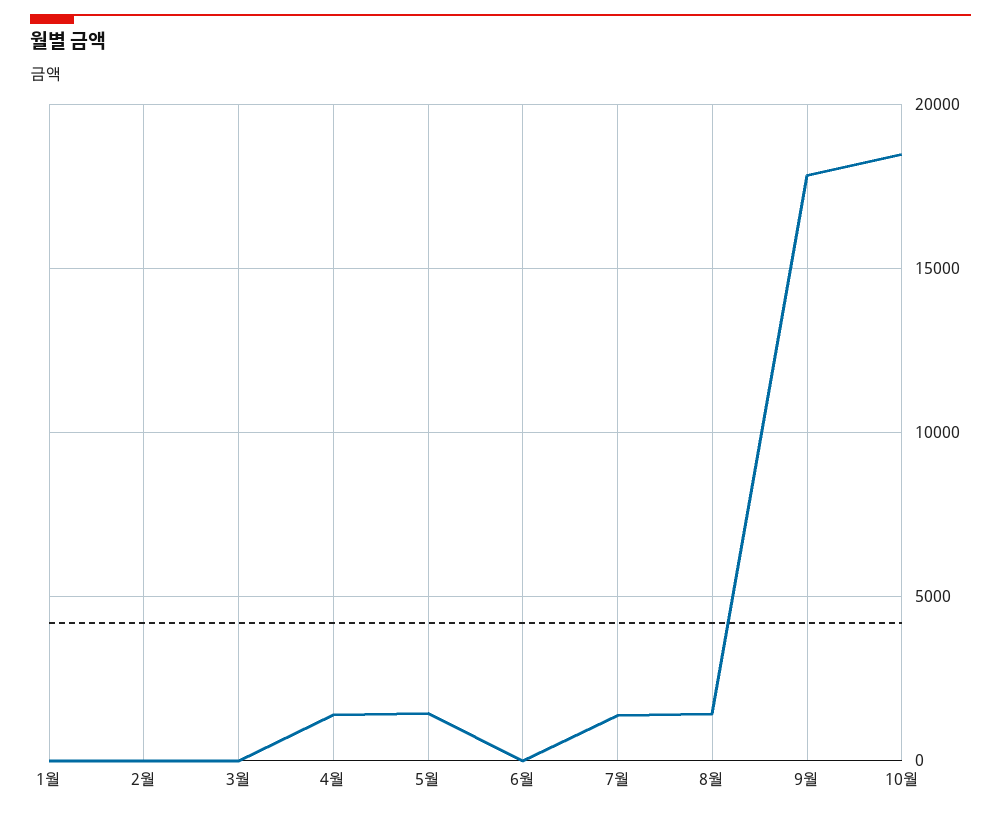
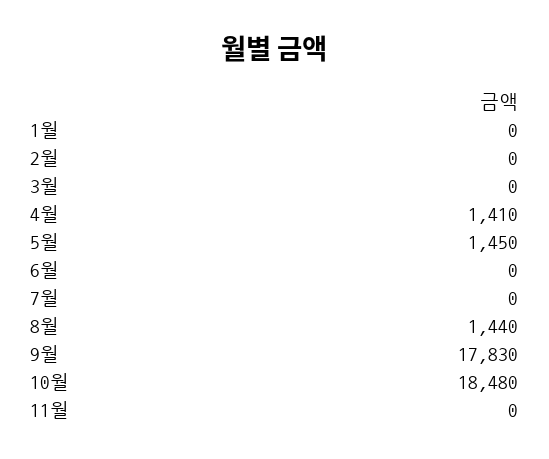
7월: 1500 -> 0
11월: none -> 0

